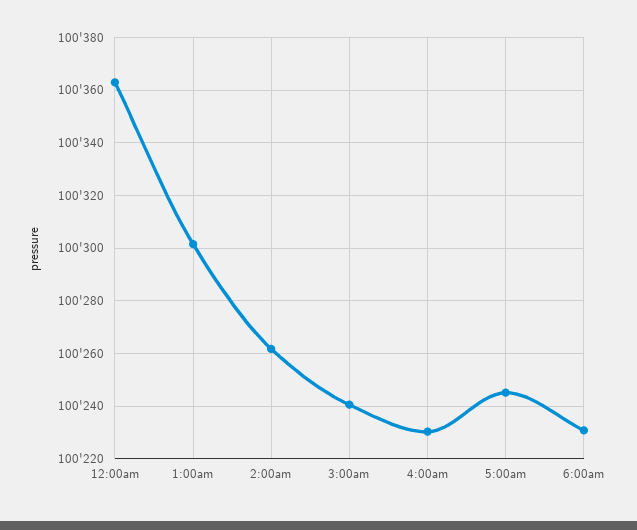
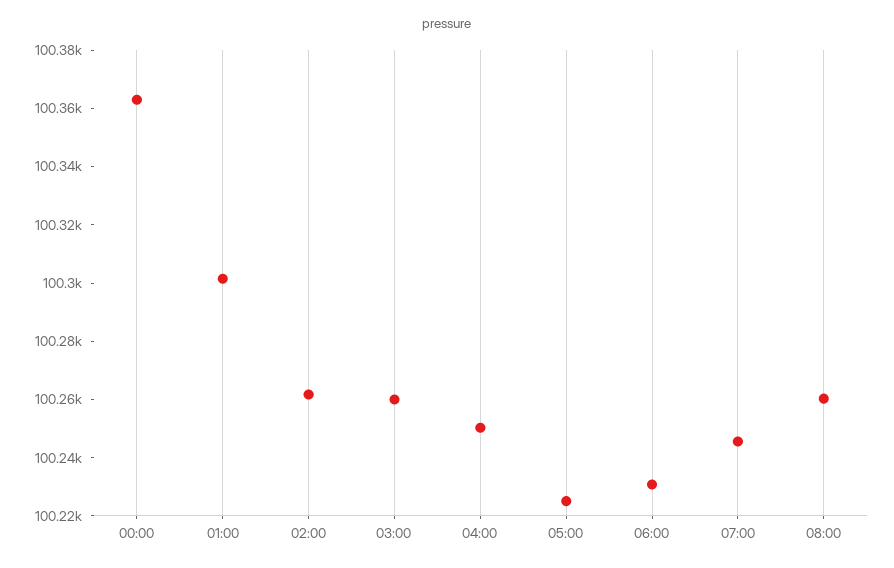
3:00am: 100240 -> 100260
4:00am: 100230 -> 100250
5:00am: 100245 -> 100225
07:00: none -> 100245
08:00: none -> 100260

